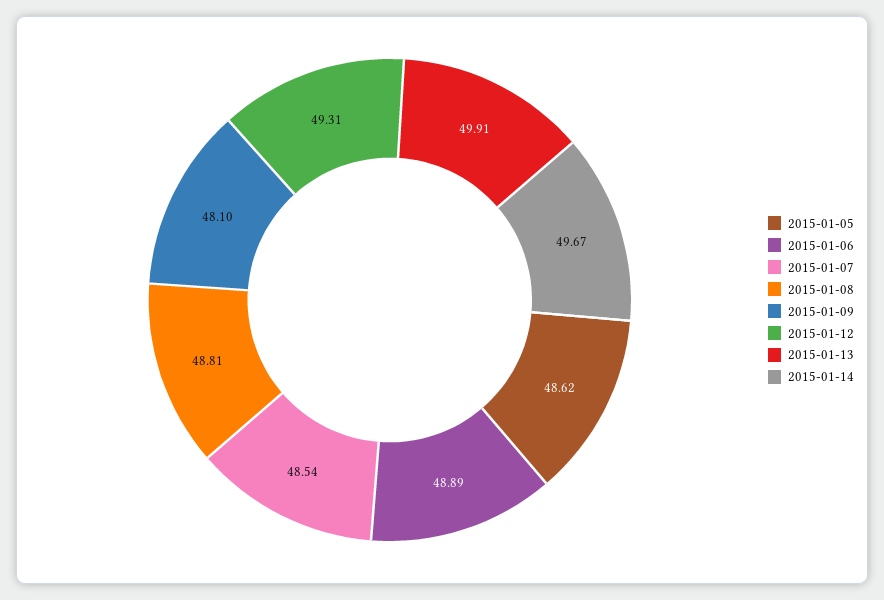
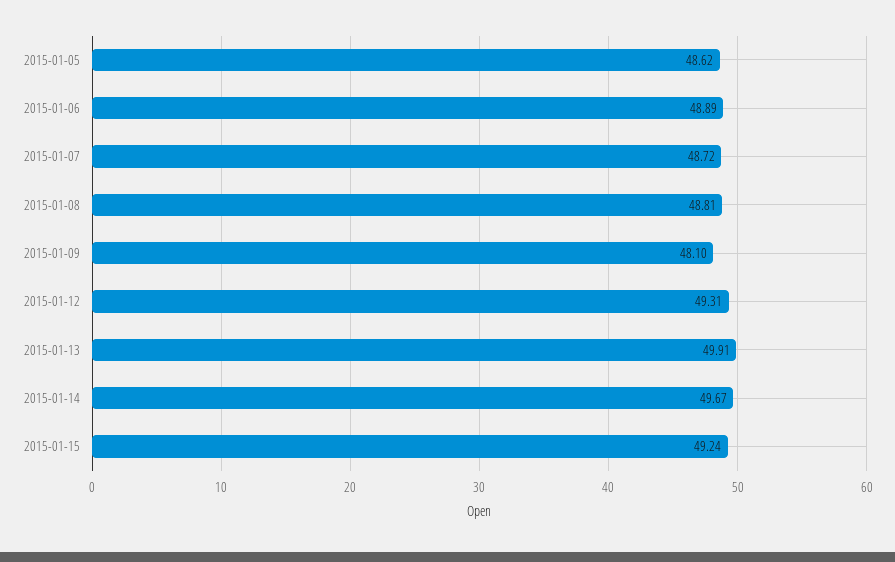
2015-01-07: 48.54 -> 48.72
2015-01-15: none -> 49.24

